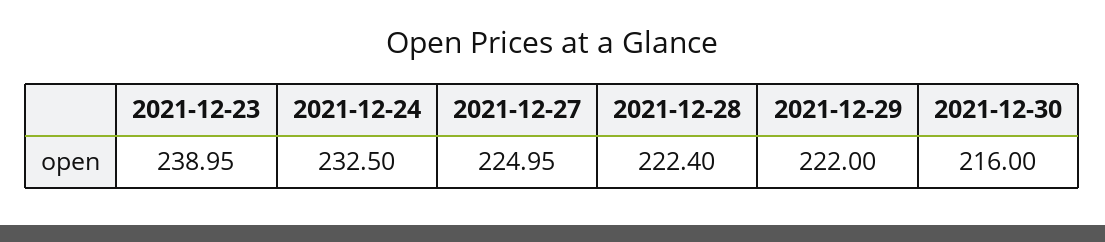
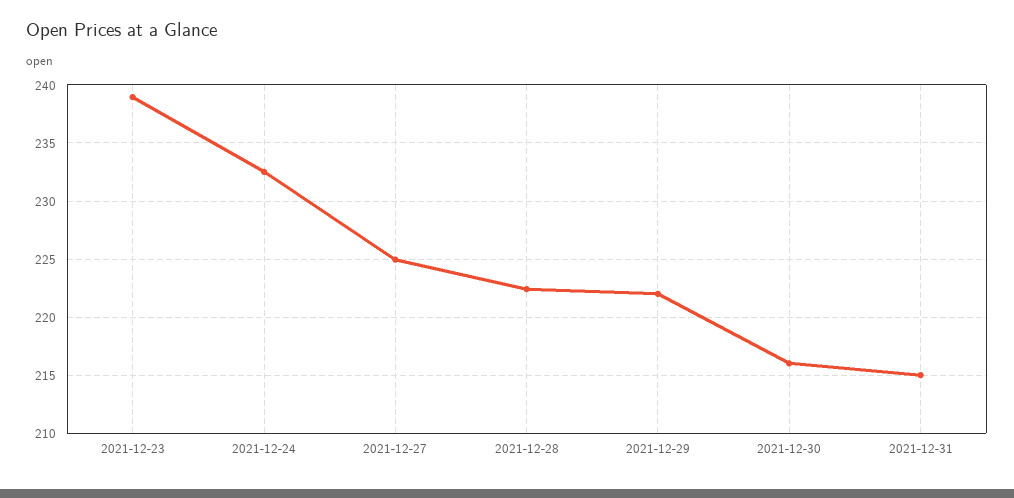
2021-12-31: none -> 215

